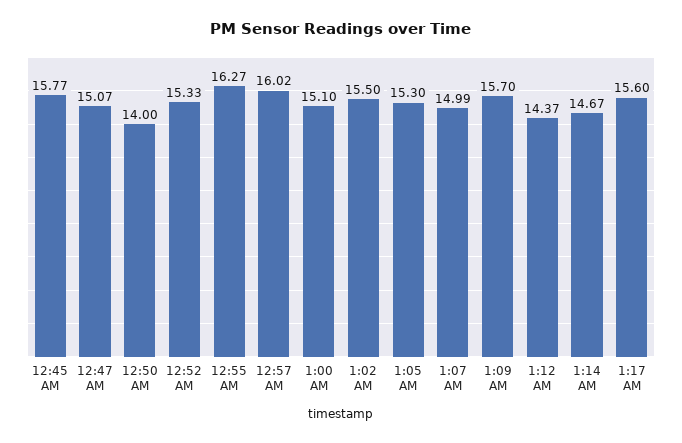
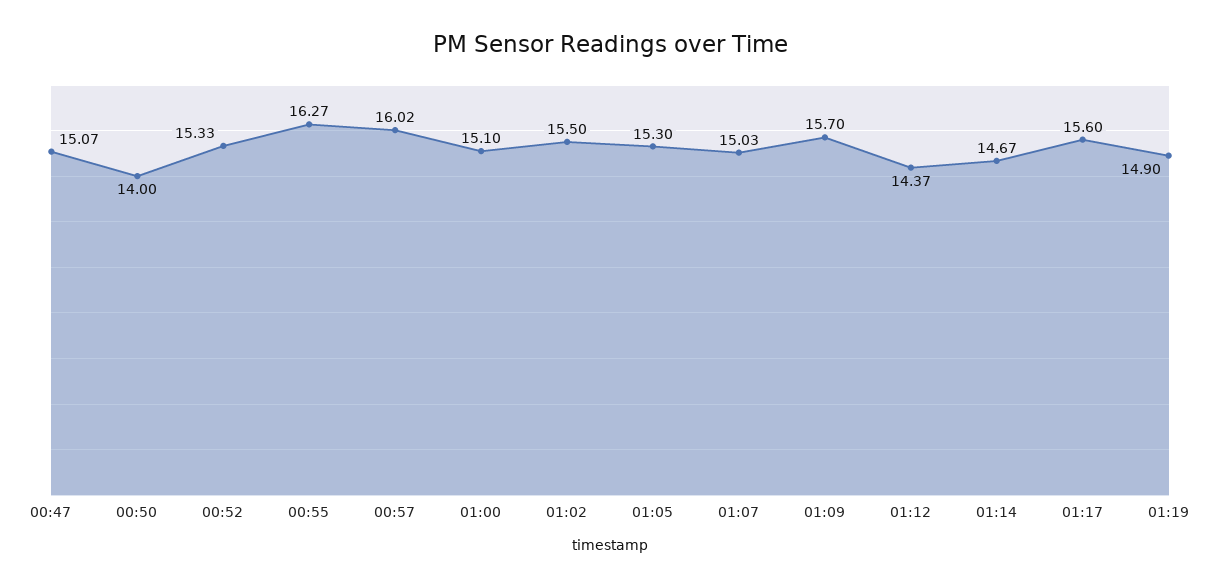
12:45 AM: 15.77 -> none
1:07 AM: 14.99 -> 15.03
01:19: none -> 14.9

